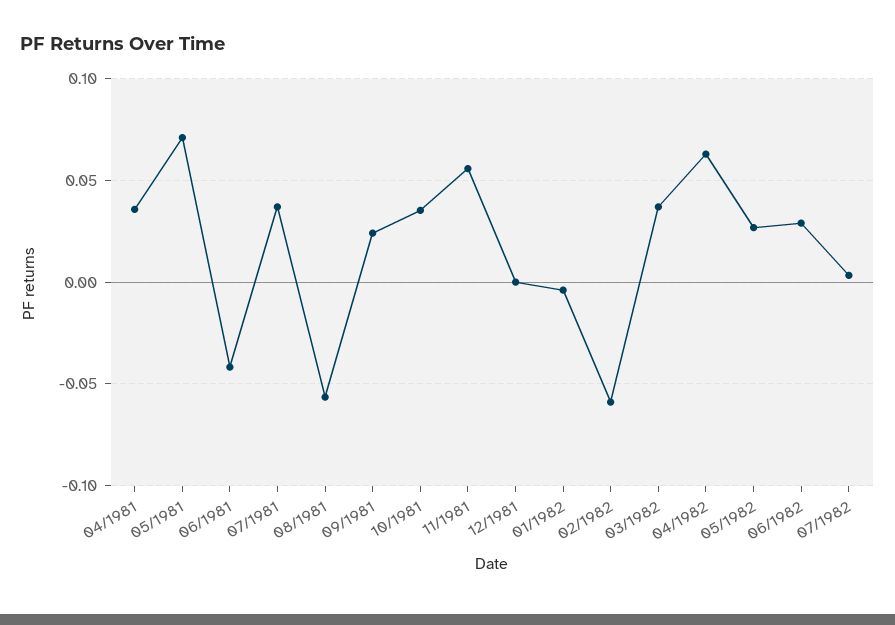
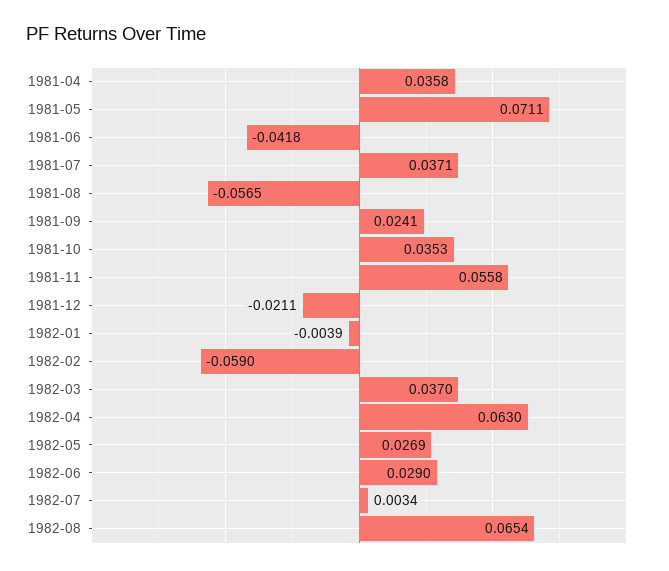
12/1981: 0 -> -0.0211
1982-08: none -> 0.0654

